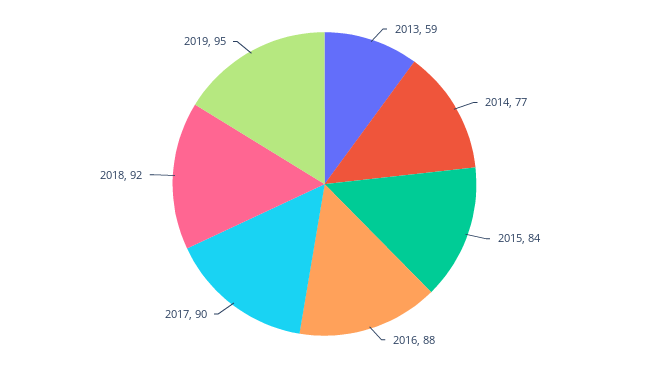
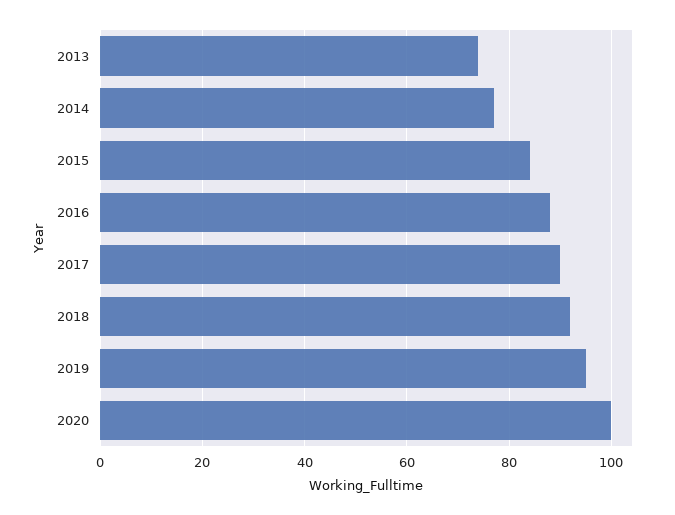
2013: 59 -> 75
2020: none -> 100

